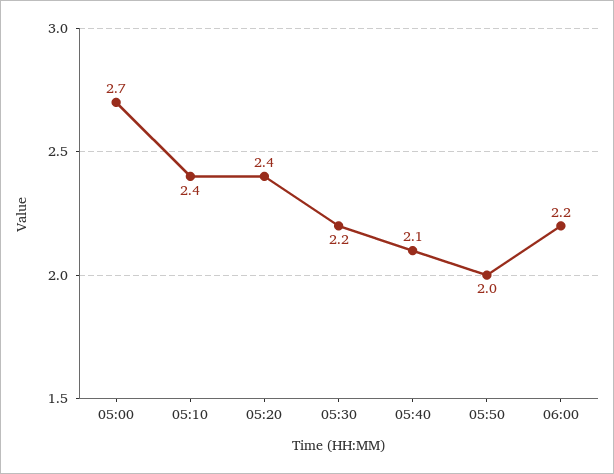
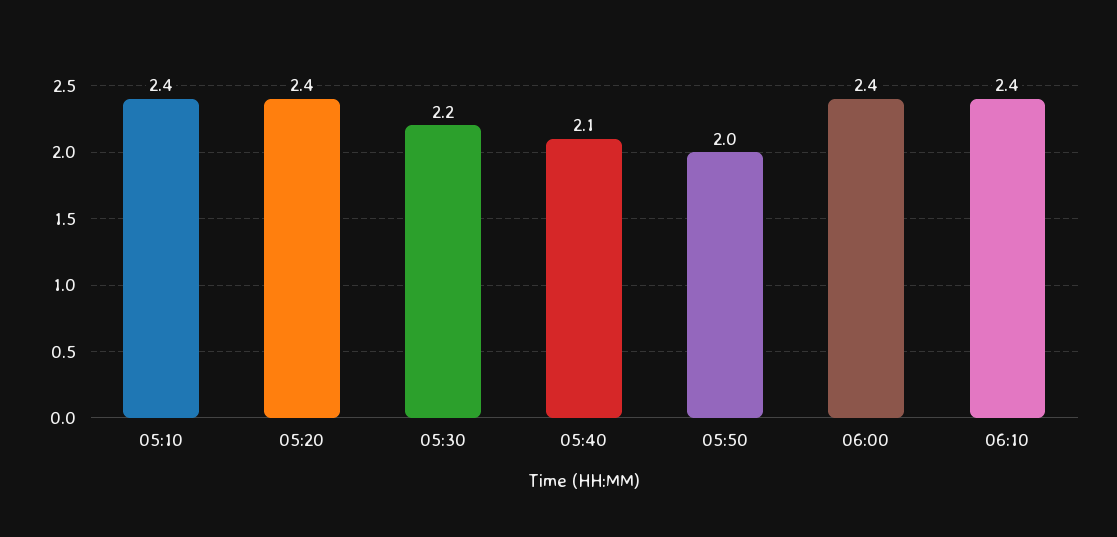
05:00: 2.7 -> none
06:00: 2.2 -> 2.4
06:10: none -> 2.4

